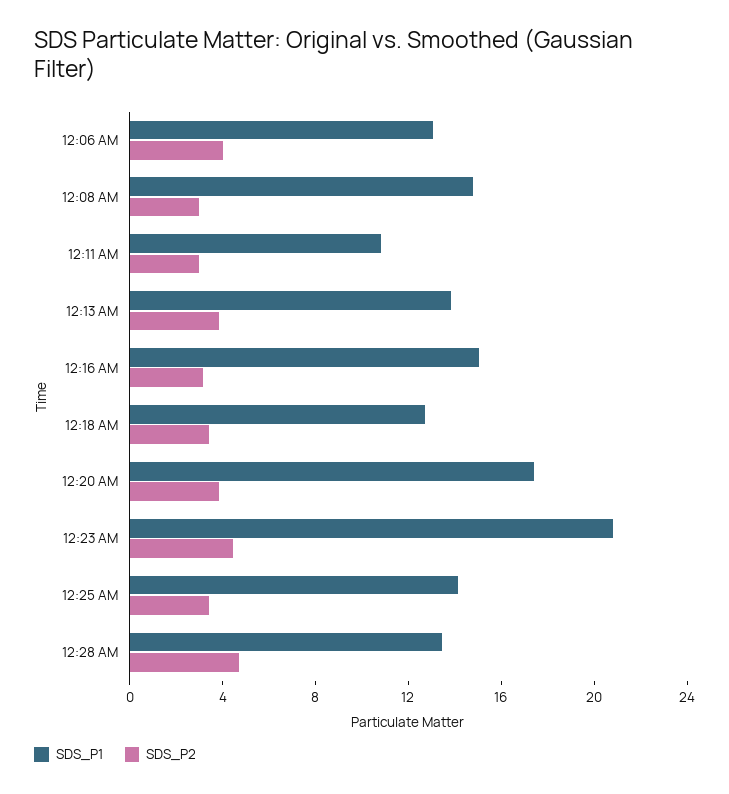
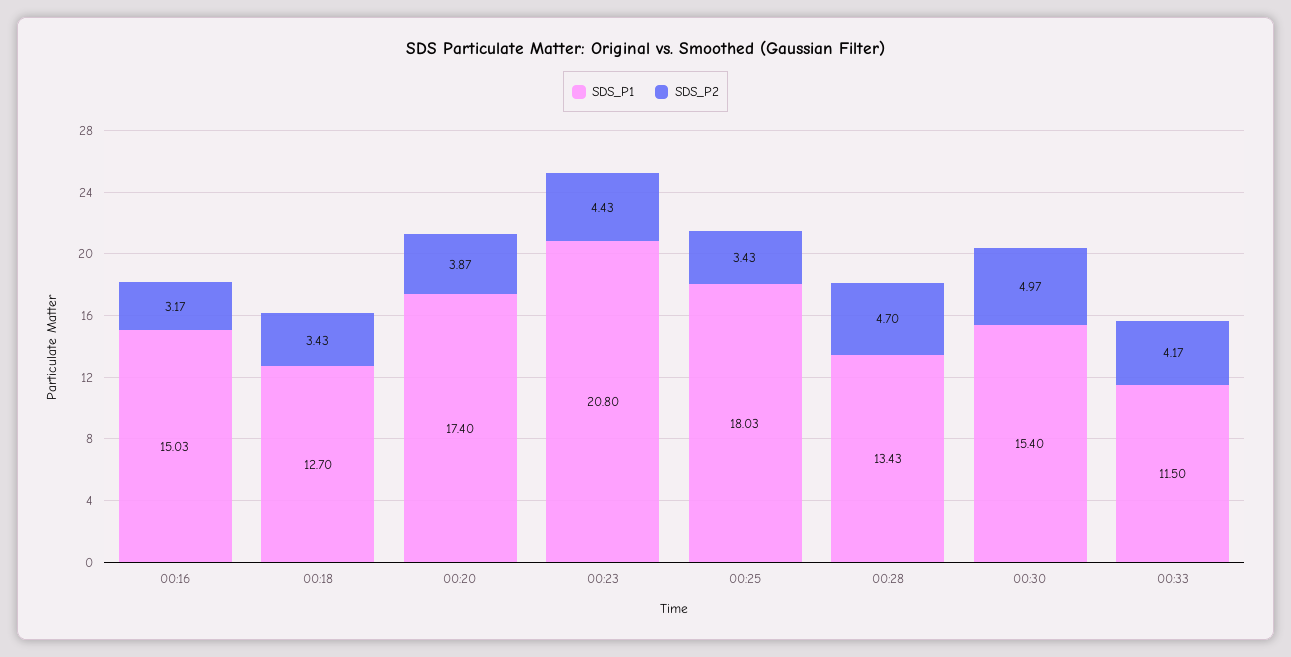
SDS_P1, 12:06 AM: 13 -> none
SDS_P2, 12:06 AM: 4 -> none
SDS_P1, 12:08 AM: 15 -> none
SDS_P2, 12:08 AM: 3 -> none
SDS_P1, 12:11 AM: 11 -> none
SDS_P2, 12:11 AM: 3 -> none
SDS_P1, 12:13 AM: 14 -> none
SDS_P2, 12:13 AM: 4 -> none
SDS_P1, 12:25 AM: 14 -> 18.03
SDS_P1, 00:30: none -> 15.4
SDS_P2, 00:30: none -> 4.97
SDS_P1, 00:33: none -> 11.5
SDS_P2, 00:33: none -> 4.17

